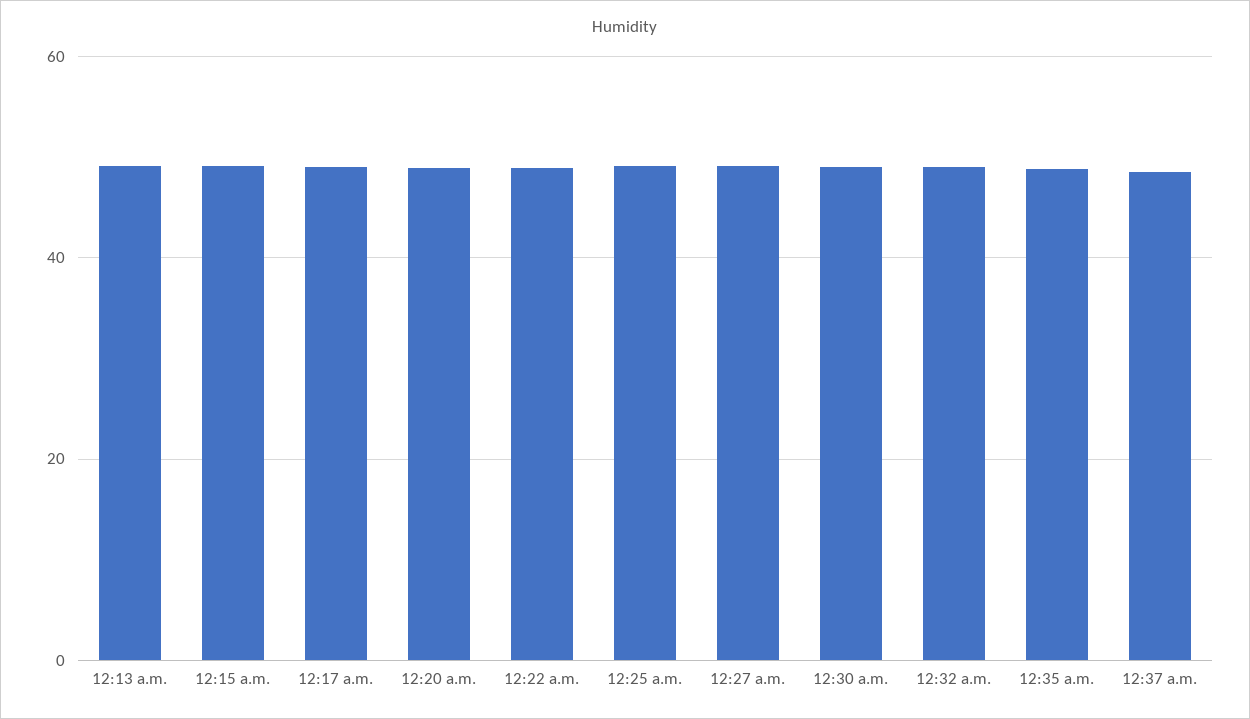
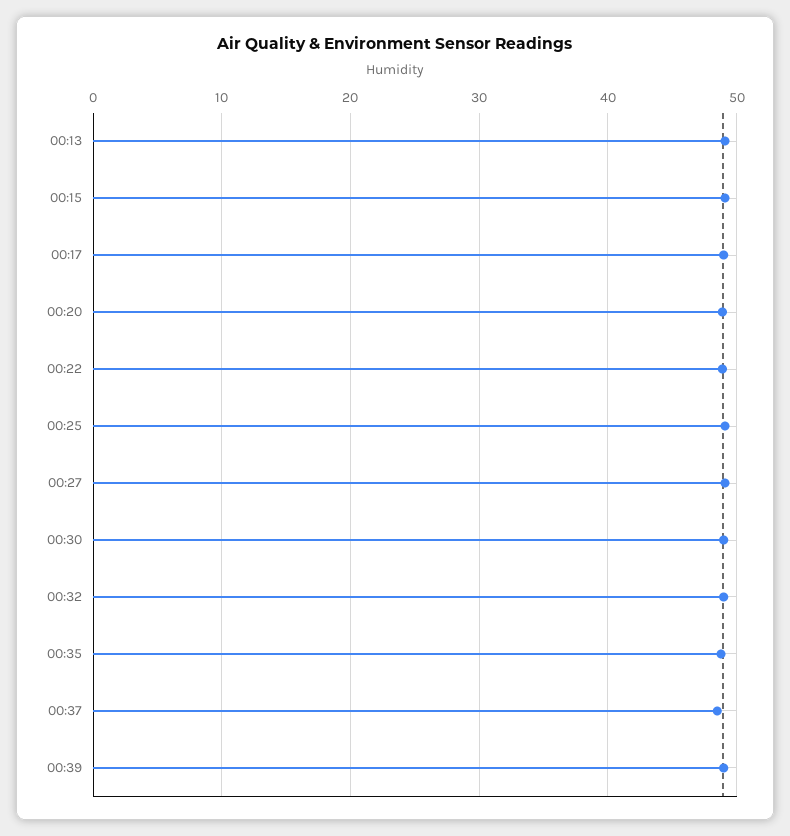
00:39: none -> 49

